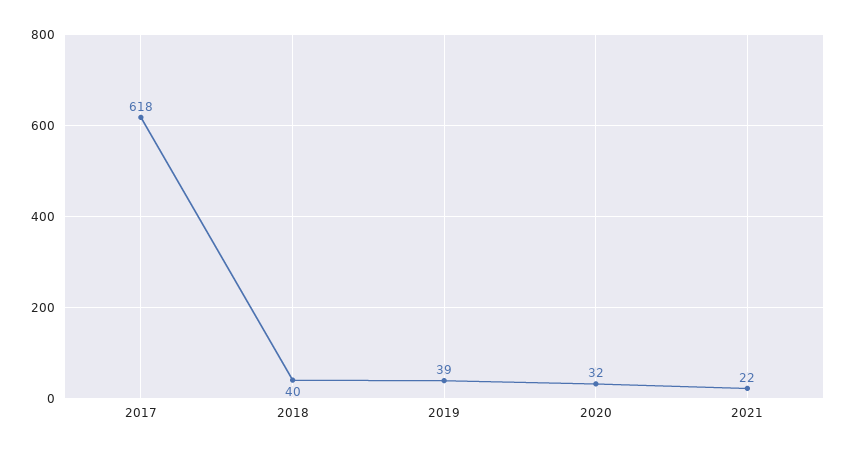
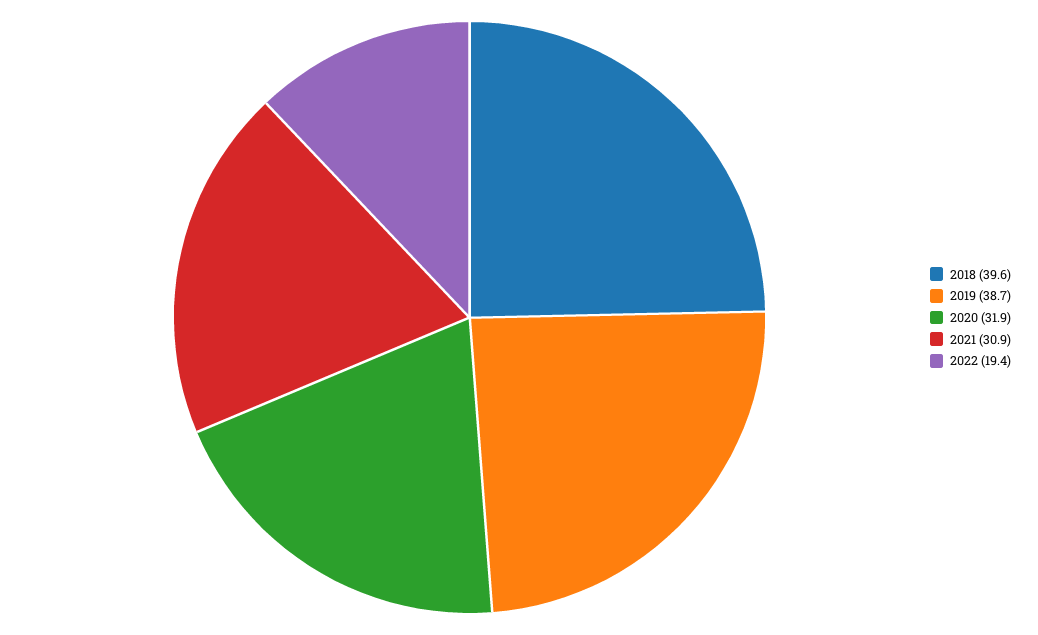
2017: 618 -> none
2021: 22 -> 30.9
2022: none -> 19.4

